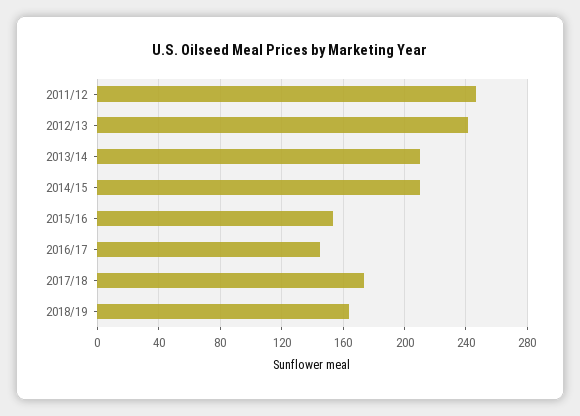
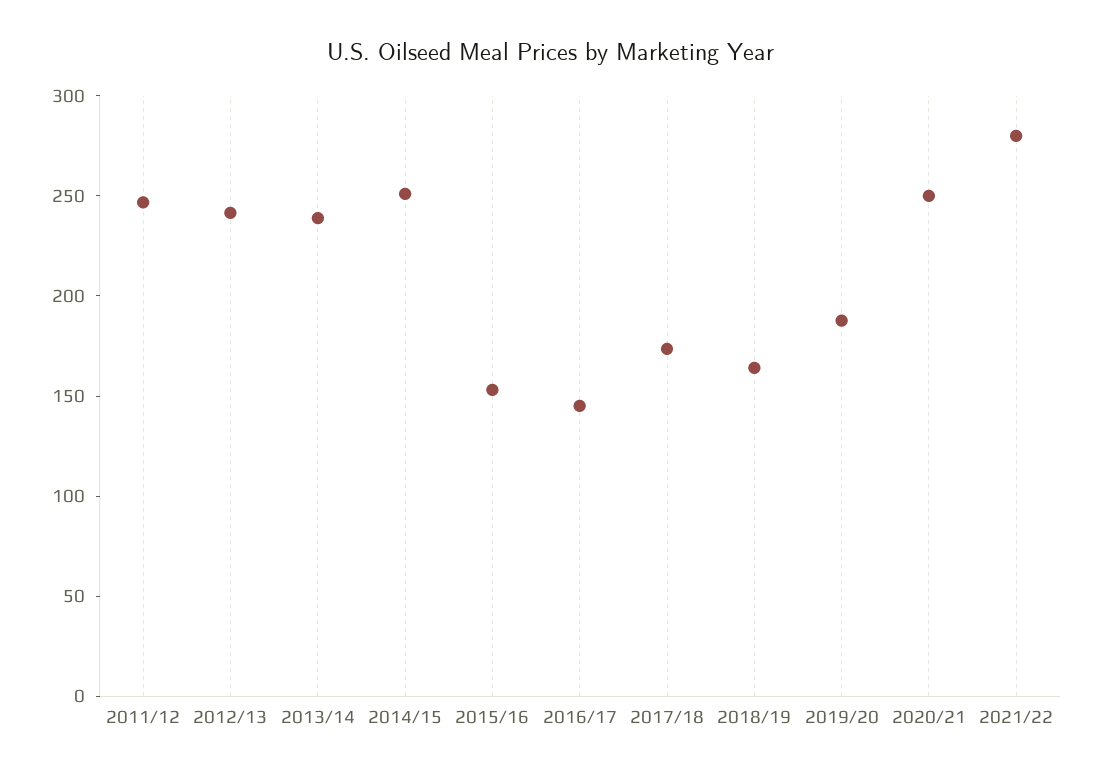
2013/14: 210 -> 240
2014/15: 210 -> 250
2019/20: none -> 190
2020/21: none -> 250
2021/22: none -> 280

